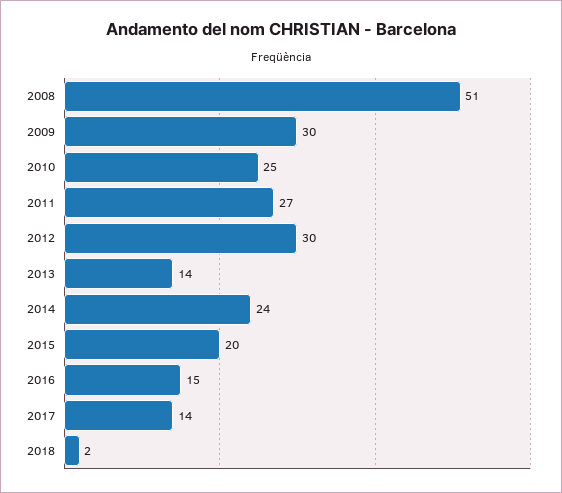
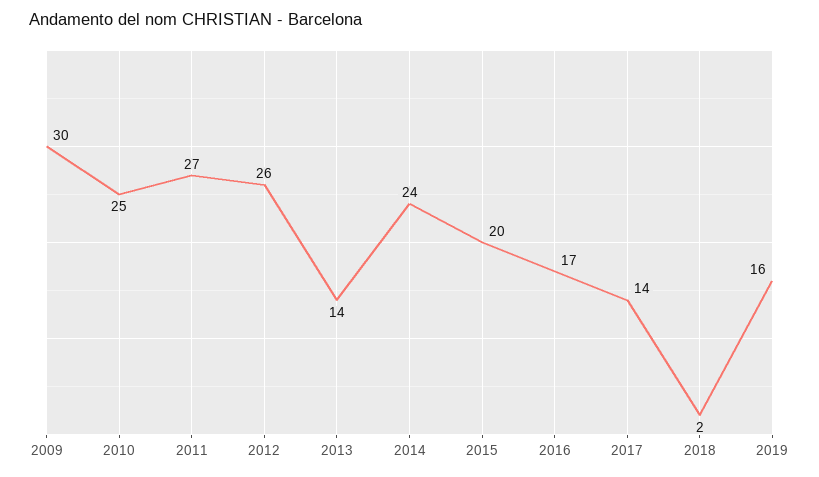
2008: 51 -> none
2012: 30 -> 26
2016: 15 -> 17
2019: none -> 16

